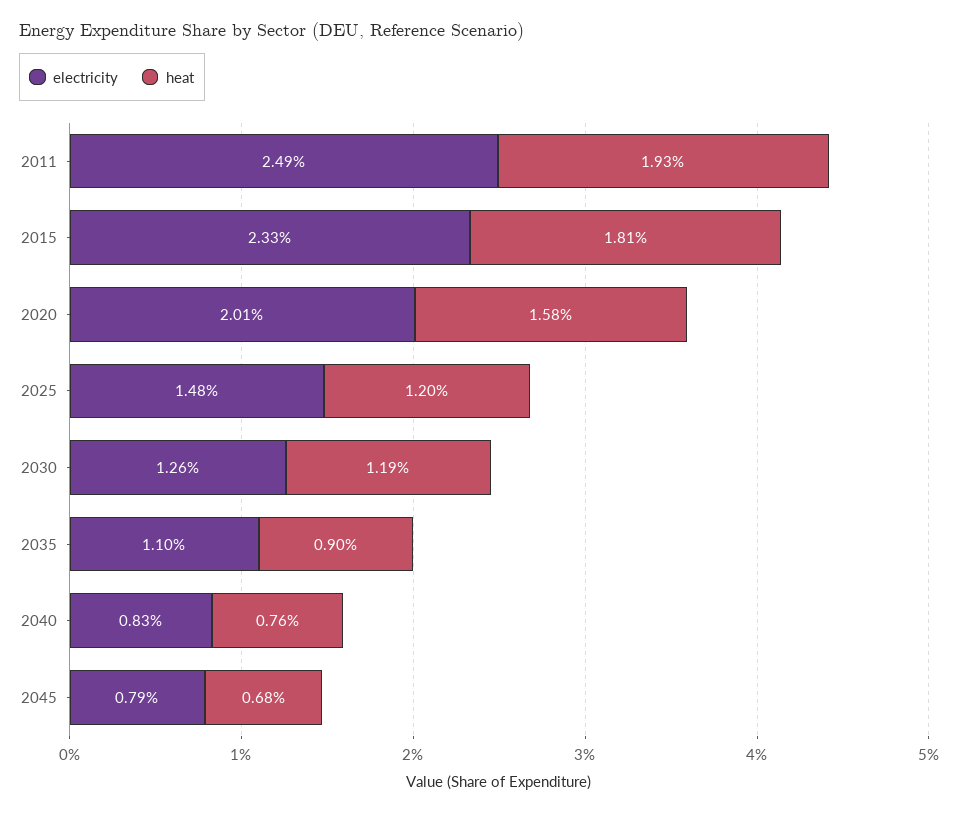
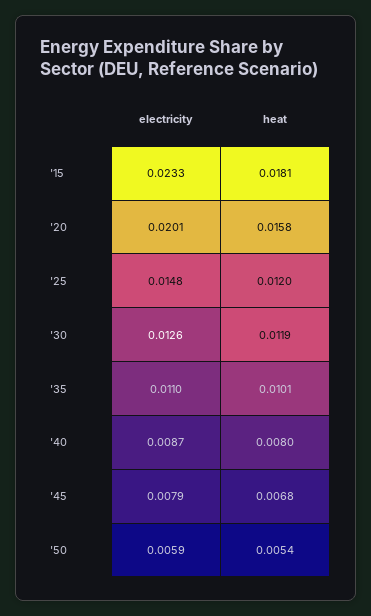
electricity, 2011: 0.0249 -> none
heat, 2011: 0.0193 -> none
heat, 2035: 0.009 -> 0.0101
electricity, 2040: 0.0083 -> 0.0087
heat, 2040: 0.0076 -> 0.008
electricity, '50: none -> 0.0059
heat, '50: none -> 0.0054

